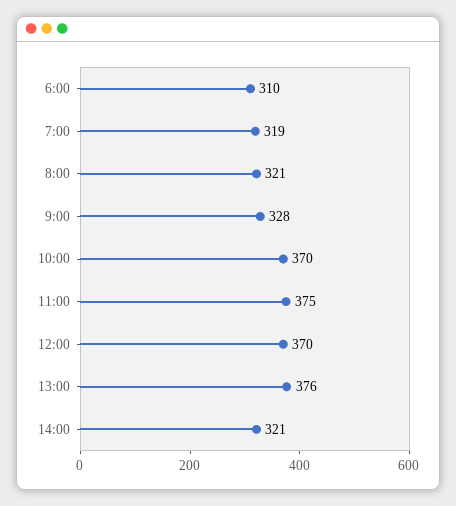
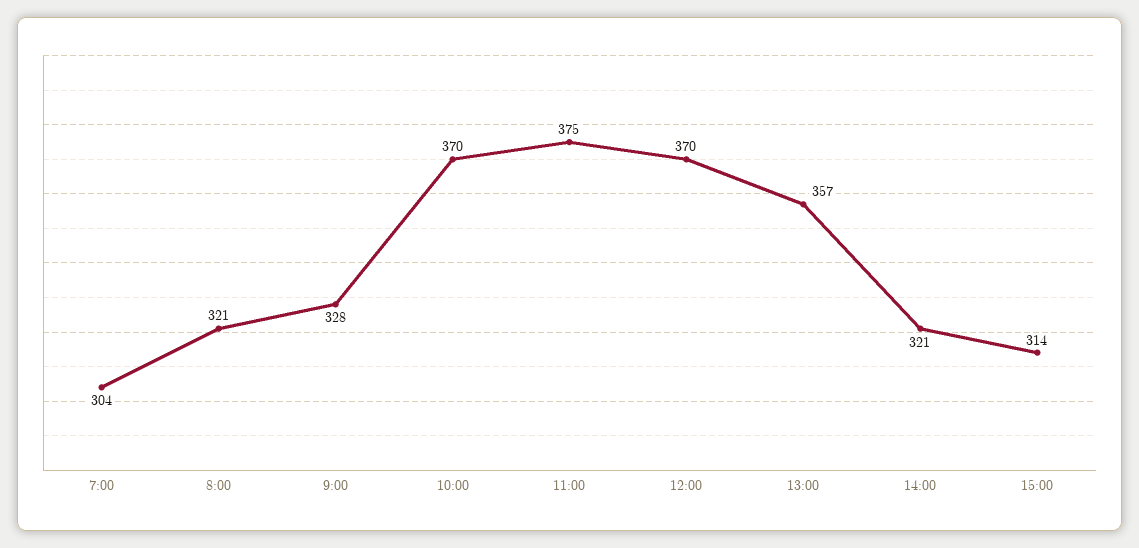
6:00: 310 -> none
7:00: 319 -> 304
13:00: 376 -> 357
15:00: none -> 314

